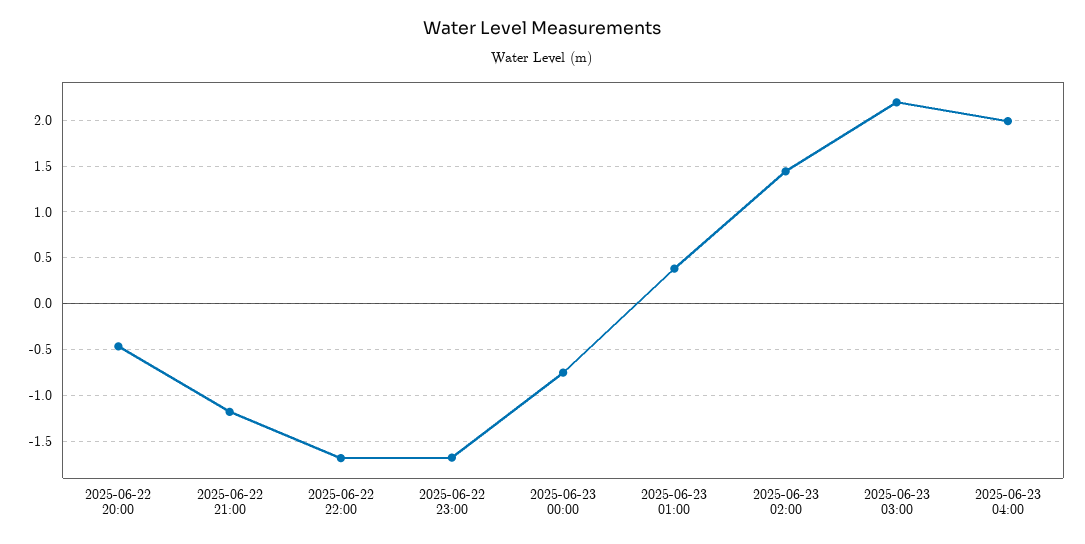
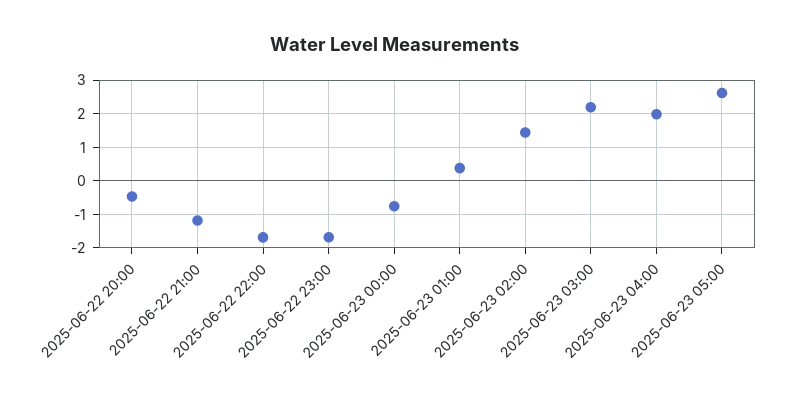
2025-06-23 05:00: none -> 2.6

